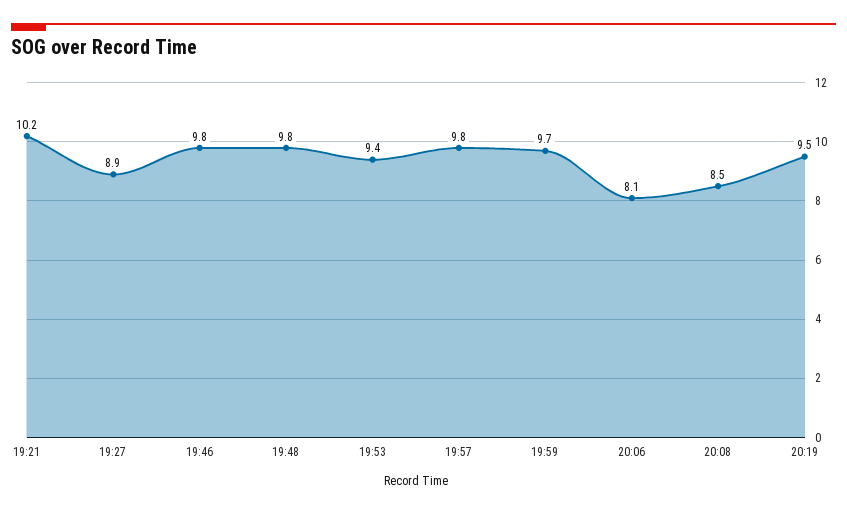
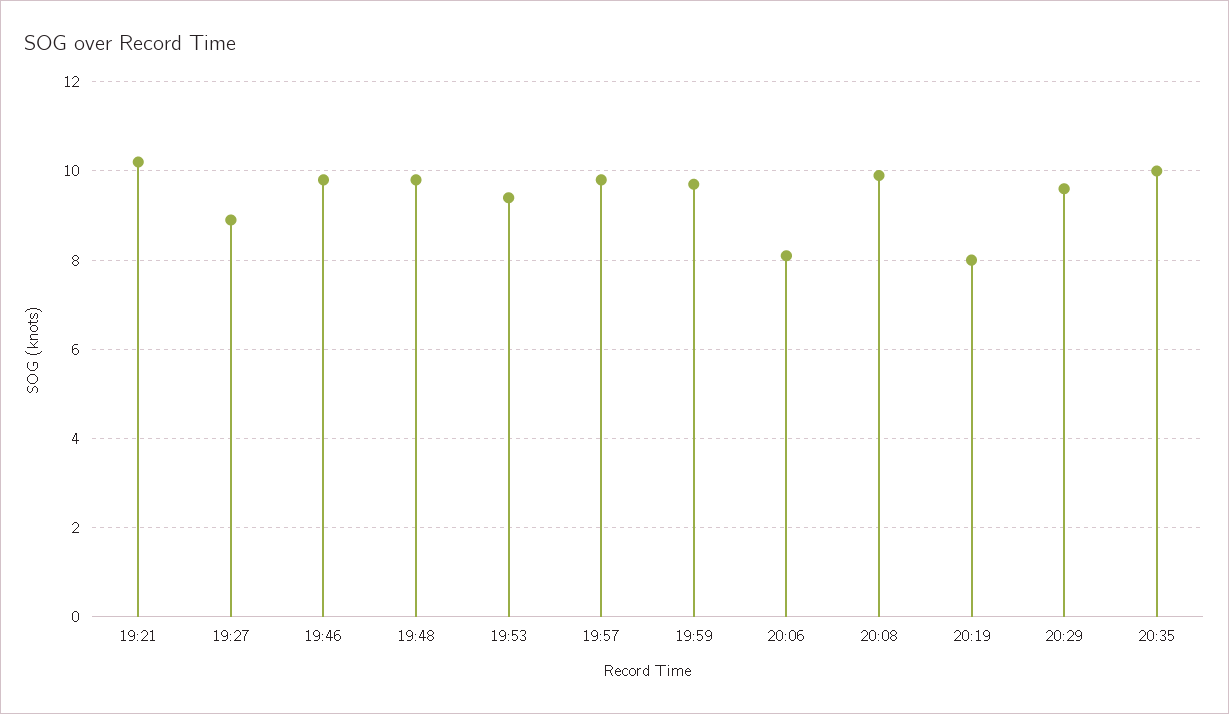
20:08: 8.5 -> 10
20:19: 9.5 -> 8
20:29: none -> 9.5
20:35: none -> 10

